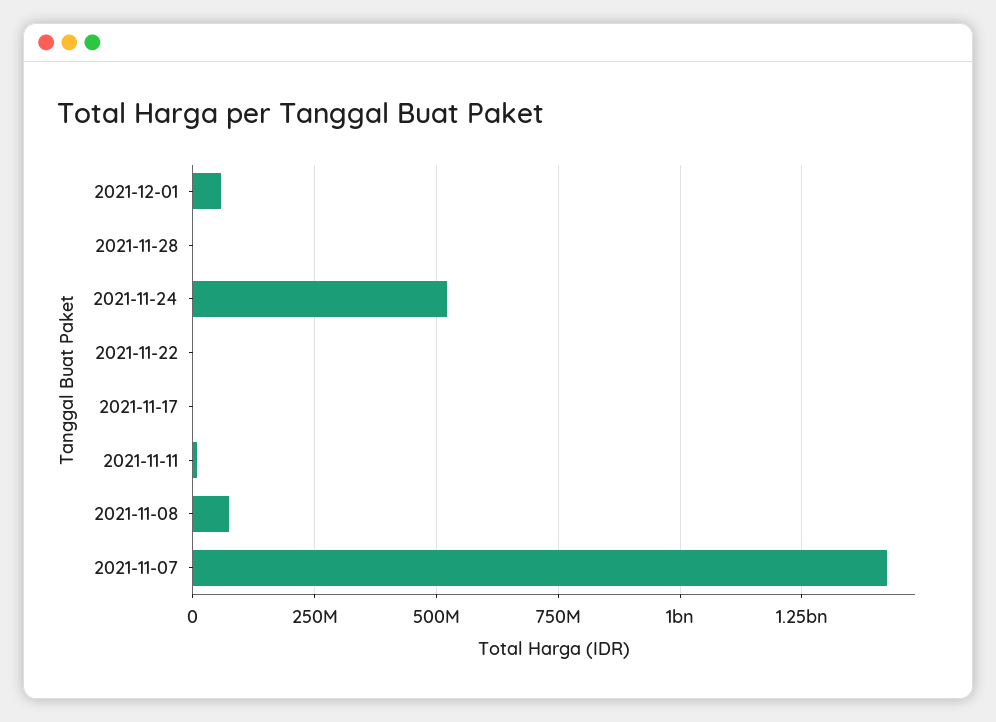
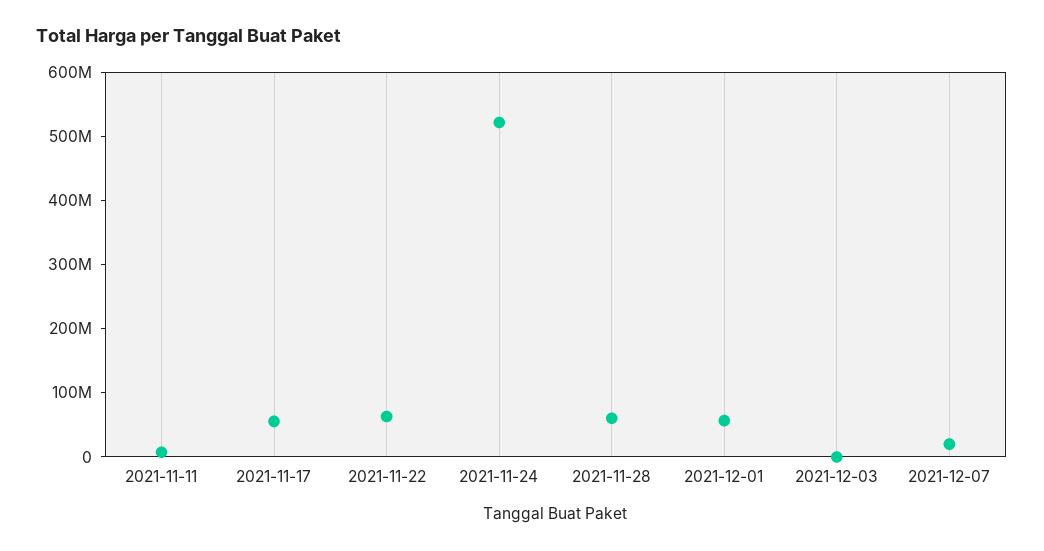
2021-11-28: 0 -> 60000000
2021-11-22: 0 -> 60000000
2021-11-17: 0 -> 60000000
2021-11-08: 75000000 -> none
2021-11-07: 1425000000 -> none
2021-12-03: none -> 0
2021-12-07: none -> 20000000

